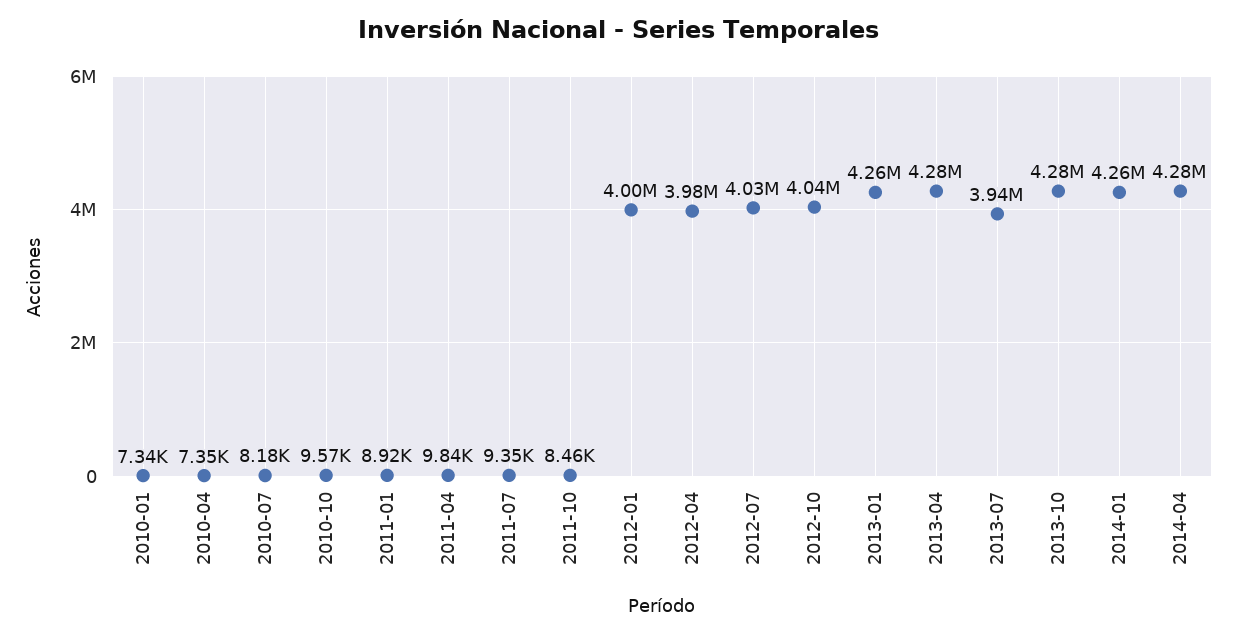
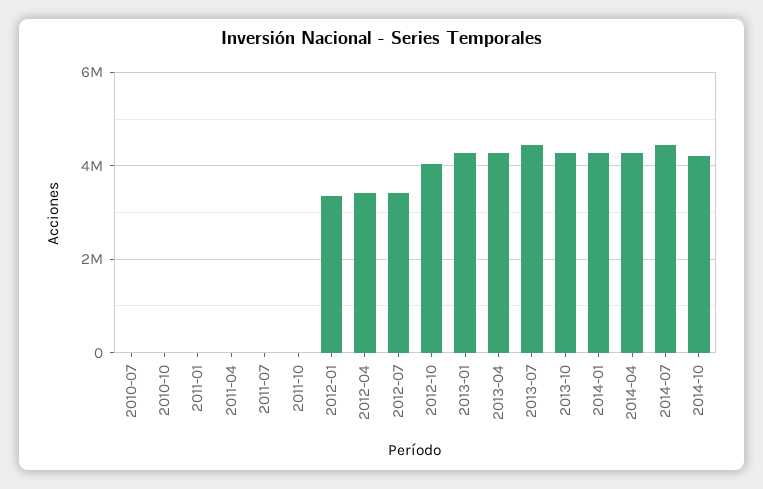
2010-01: 7340 -> none
2010-04: 7350 -> none
2012-01: 4000000 -> 3400000
2012-04: 3980000 -> 3400000
2012-07: 4030000 -> 3400000
2013-07: 3940000 -> 4400000
2014-07: none -> 4400000
2014-10: none -> 4200000

